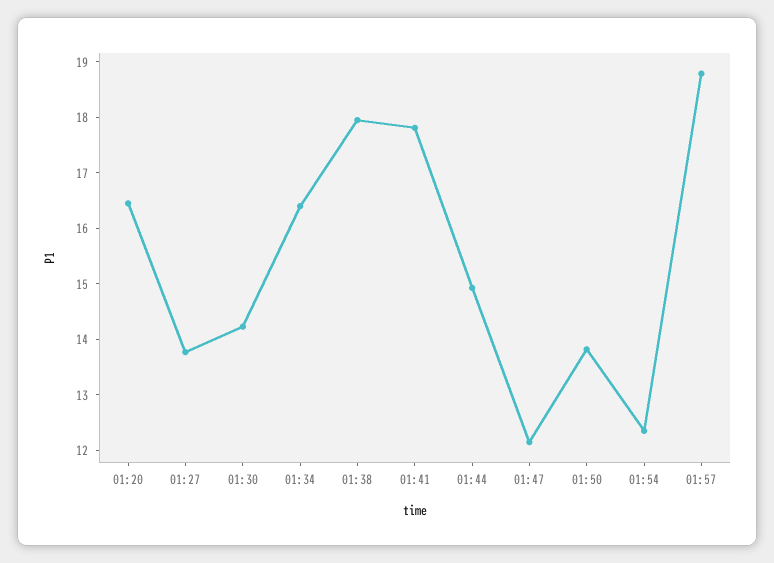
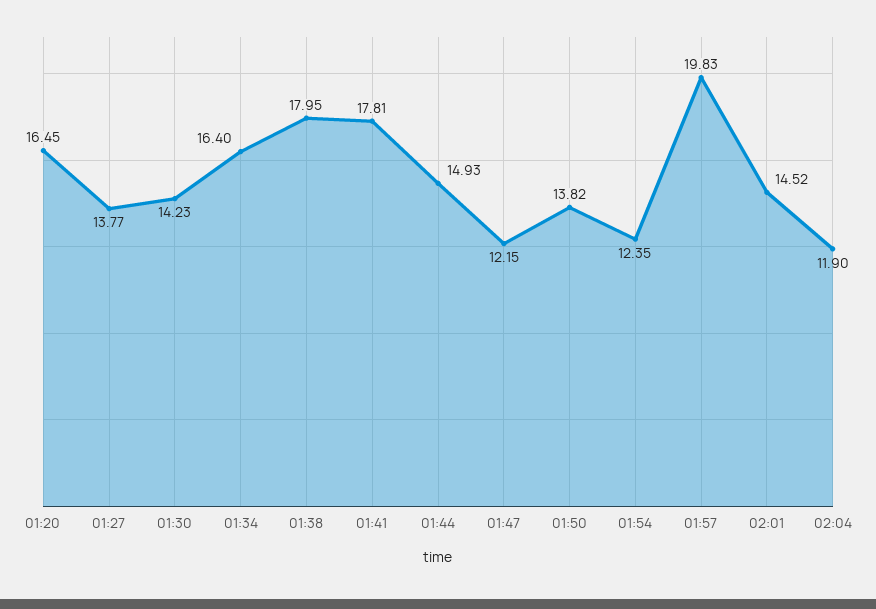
01:57: 18.8 -> 19.83
02:01: none -> 14.52
02:04: none -> 11.9

